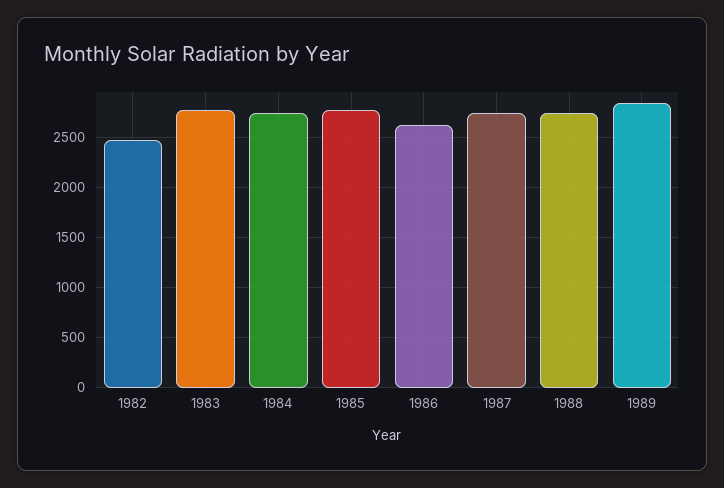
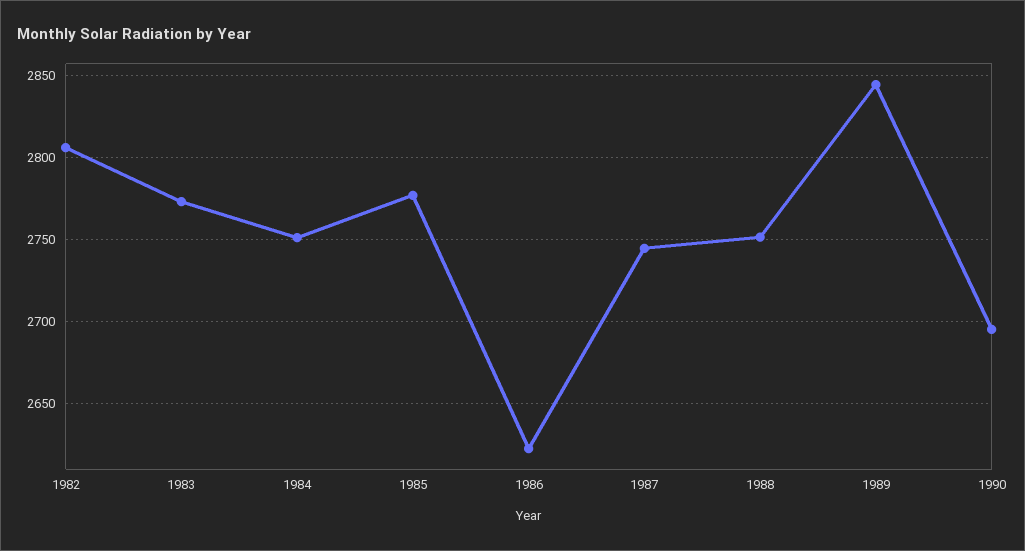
1982: 2500 -> 2805
1990: none -> 2695

